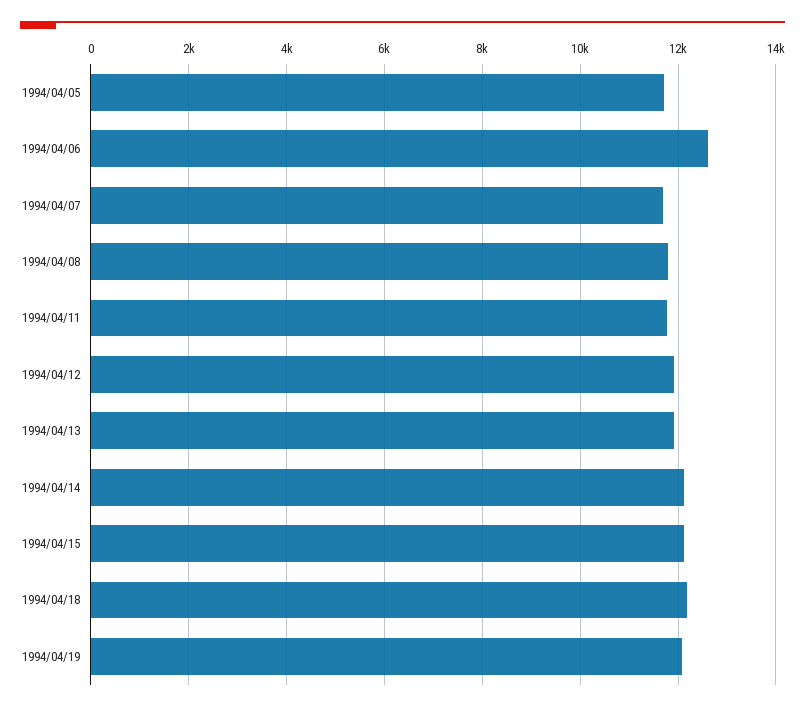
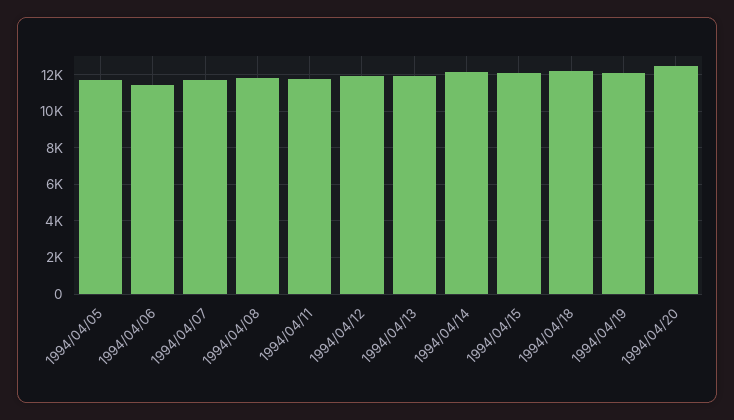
1994/04/06: 12600 -> 11500
1994/04/20: none -> 12500

